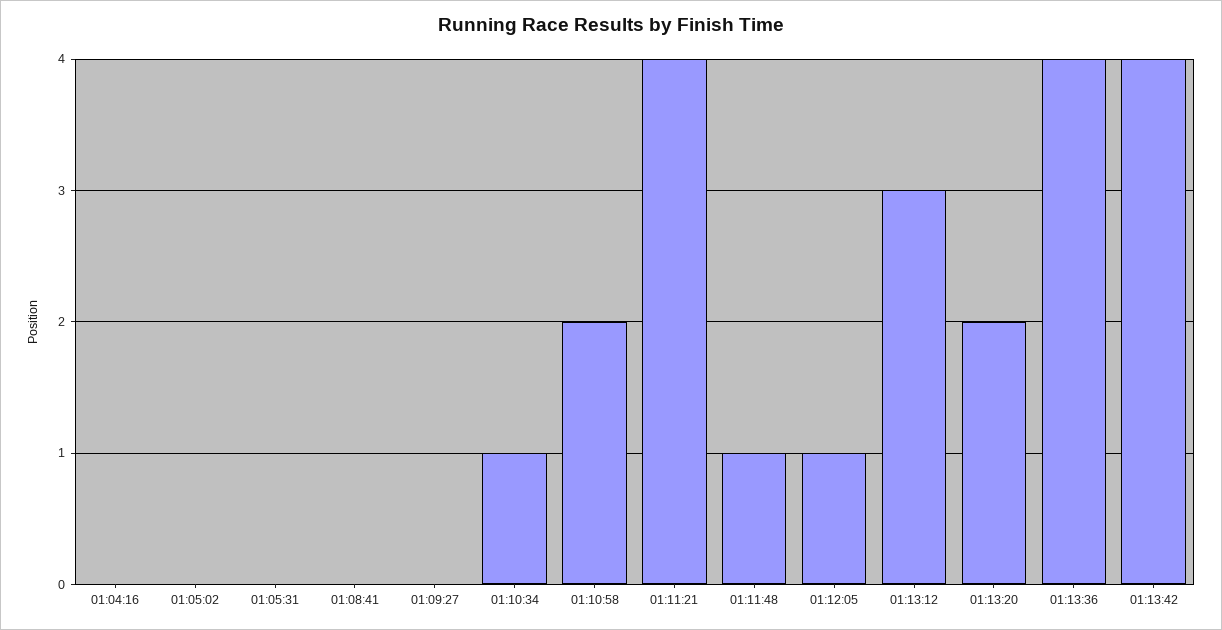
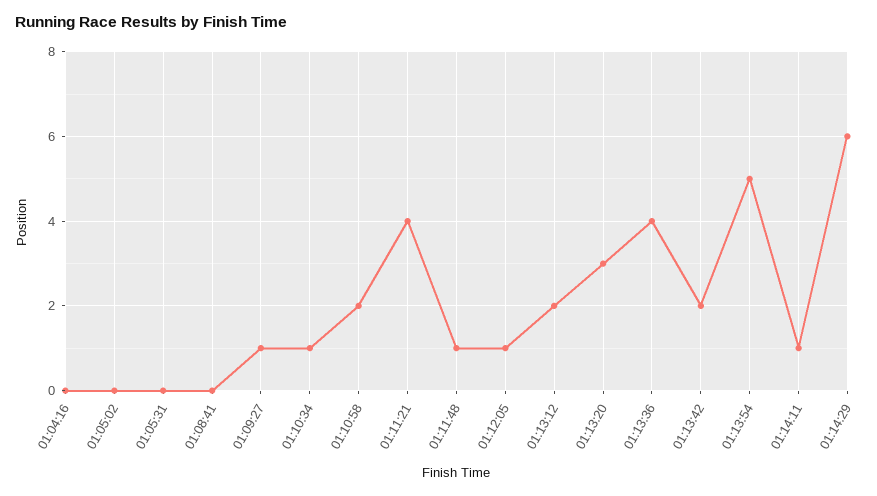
01:09:27: 0 -> 1
01:13:12: 3 -> 2
01:13:20: 2 -> 3
01:13:42: 4 -> 2
01:13:54: none -> 5
01:14:11: none -> 1
01:14:29: none -> 6

